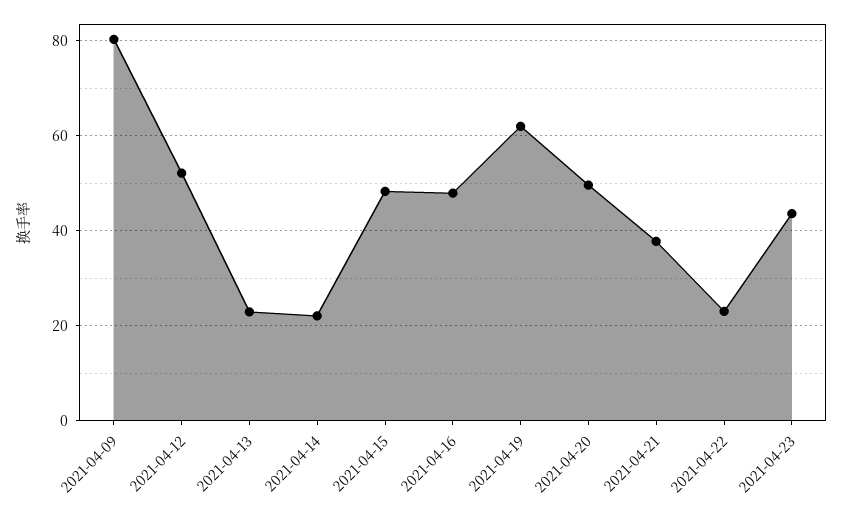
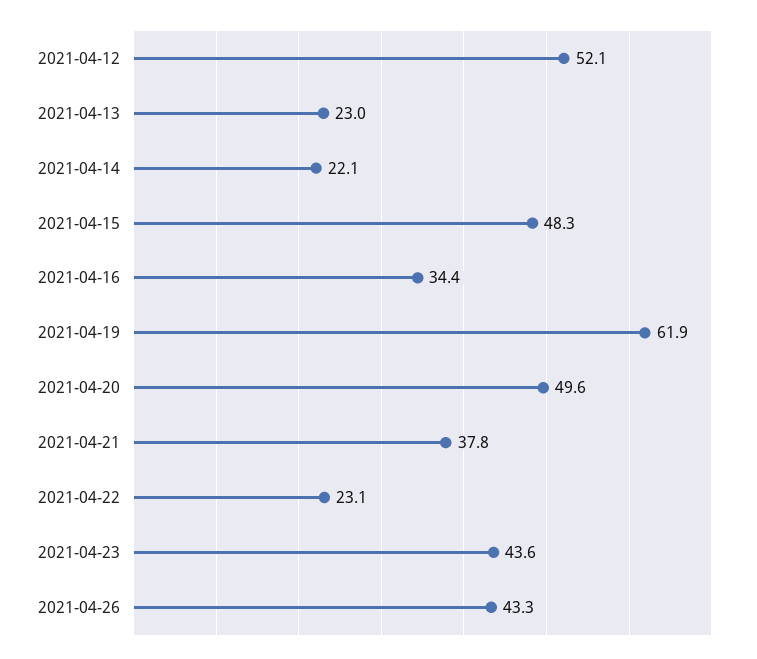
2021-04-09: 80 -> none
2021-04-16: 48 -> 34.4
2021-04-26: none -> 43.3

